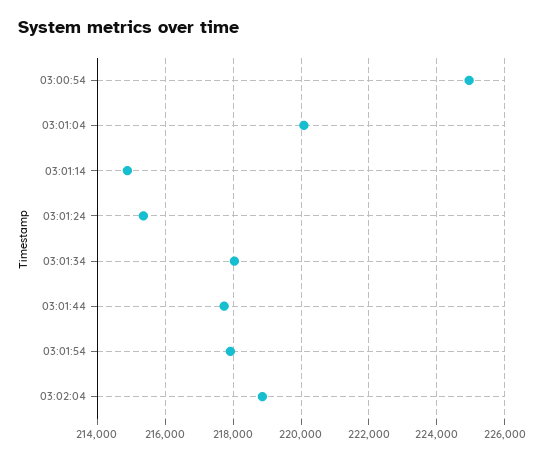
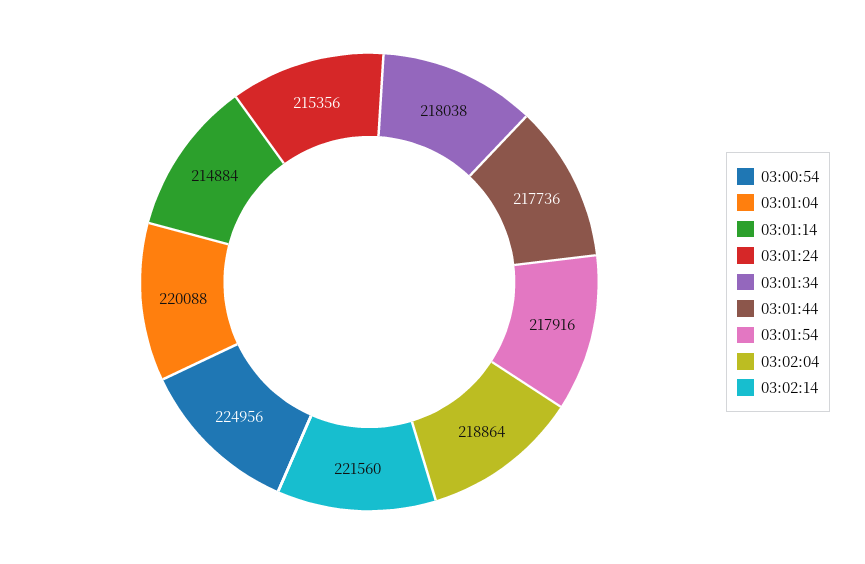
03:02:14: none -> 221560

